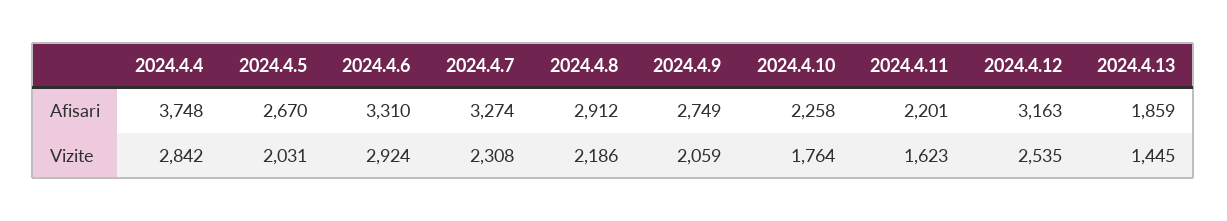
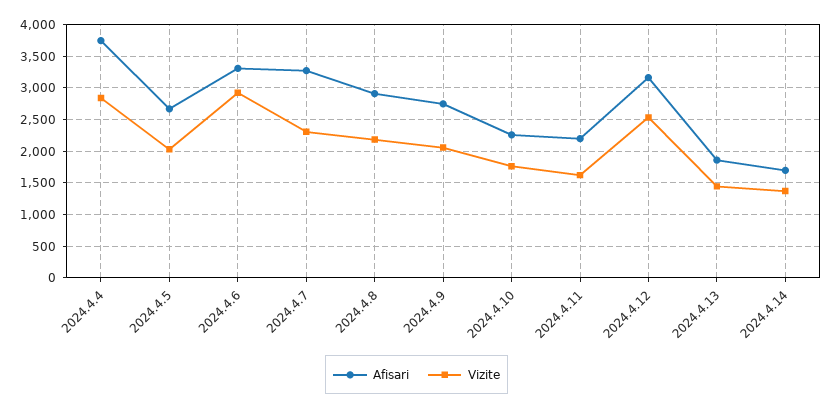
Afisari, 2024.4.14: none -> 1700
Vizite, 2024.4.14: none -> 1400

